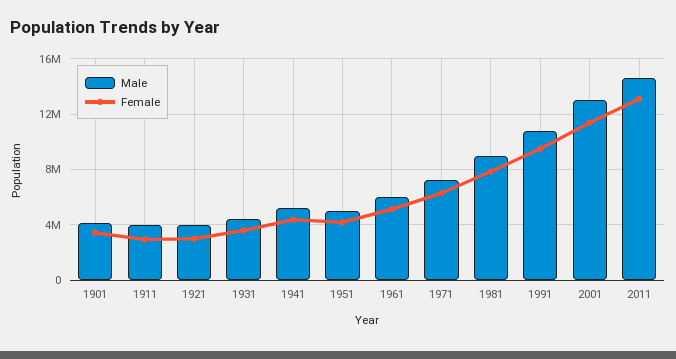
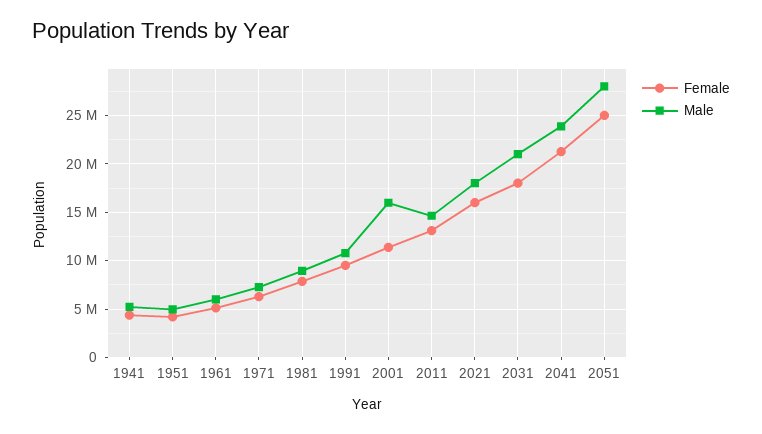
Male, 1901: 4000000 -> none
Female, 1901: 3500000 -> none
Male, 1911: 4000000 -> none
Female, 1911: 3000000 -> none
Male, 1921: 4000000 -> none
Female, 1921: 3000000 -> none
Male, 1931: 4500000 -> none
Female, 1931: 3500000 -> none
Male, 2001: 13000000 -> 16000000
Female, 2021: none -> 16000000
Male, 2021: none -> 18000000
Female, 2031: none -> 18000000
Male, 2031: none -> 21000000
Female, 2041: none -> 21000000
Male, 2041: none -> 24000000
Female, 2051: none -> 25000000
Male, 2051: none -> 28000000

